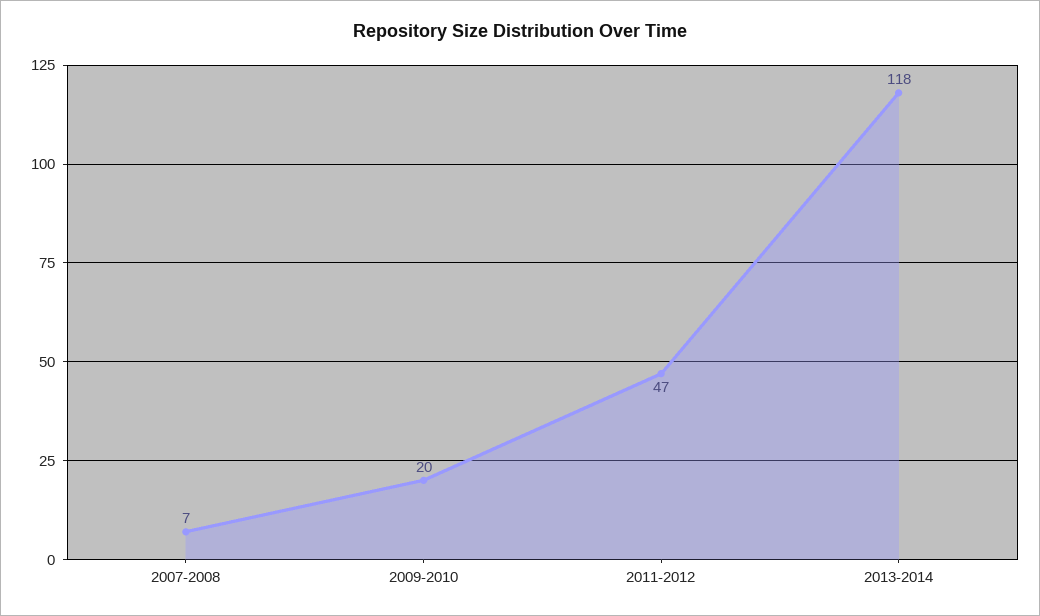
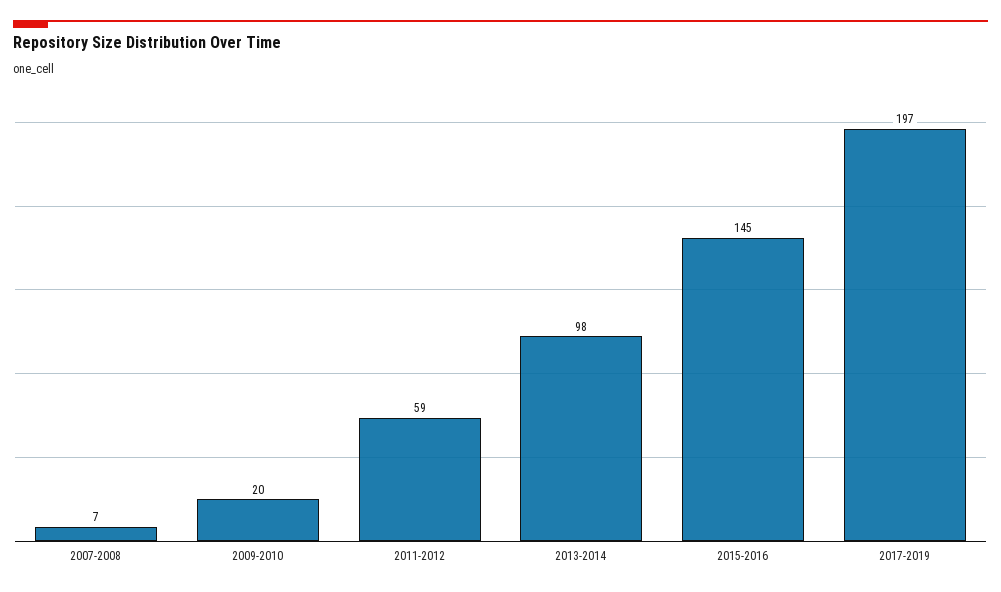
2011-2012: 47 -> 59
2013-2014: 118 -> 98
2015-2016: none -> 145
2017-2019: none -> 197

